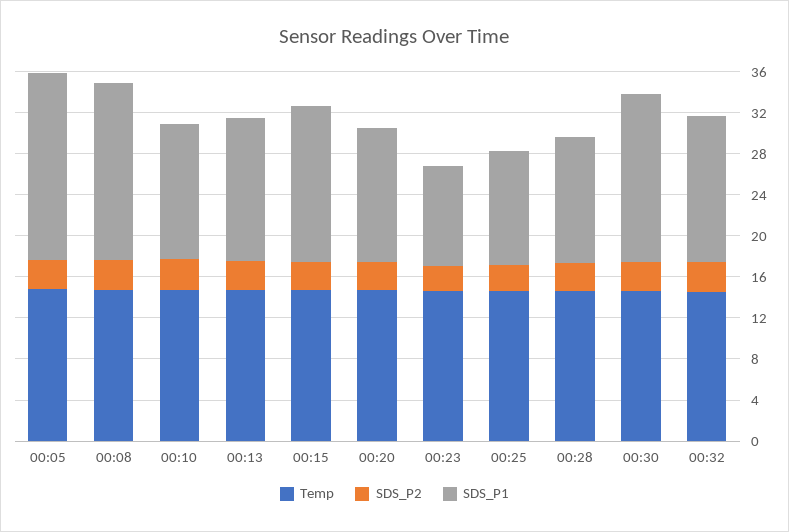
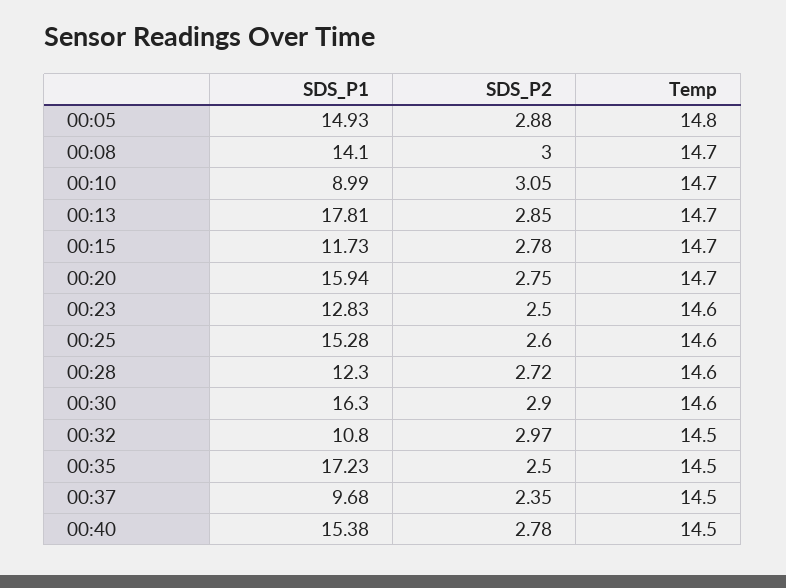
SDS_P1, 00:05: 18 -> 14.93
SDS_P1, 00:08: 17 -> 14.1
SDS_P1, 00:10: 13 -> 8.99
SDS_P1, 00:13: 14 -> 17.81
SDS_P1, 00:15: 15 -> 11.73
SDS_P1, 00:20: 13 -> 15.94
SDS_P1, 00:23: 10 -> 12.83
SDS_P1, 00:25: 11 -> 15.28
SDS_P1, 00:32: 14 -> 10.8
SDS_P1, 00:35: none -> 17.23
SDS_P2, 00:35: none -> 2.5
Temp, 00:35: none -> 14.5
SDS_P1, 00:37: none -> 9.68
SDS_P2, 00:37: none -> 2.35
Temp, 00:37: none -> 14.5
SDS_P1, 00:40: none -> 15.38
SDS_P2, 00:40: none -> 2.78
Temp, 00:40: none -> 14.5

